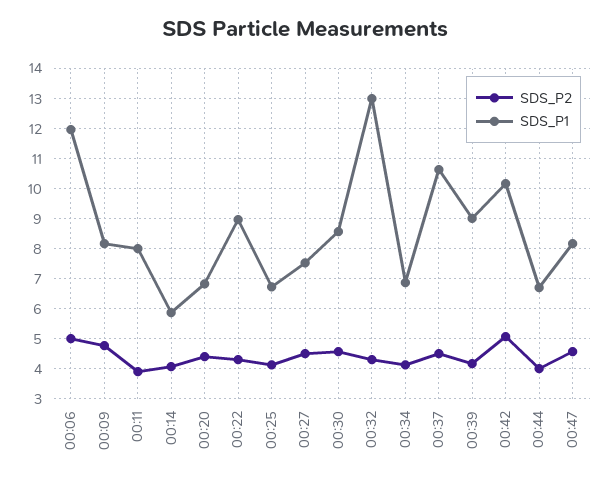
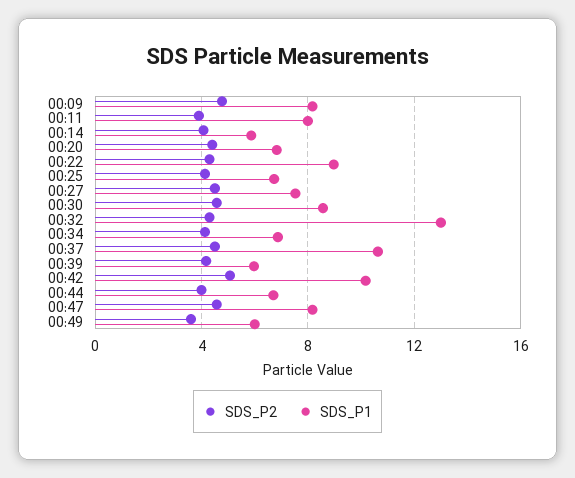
SDS_P2, 00:06: 5 -> none
SDS_P1, 00:06: 12 -> none
SDS_P1, 00:39: 9 -> 6
SDS_P2, 00:49: none -> 3.5
SDS_P1, 00:49: none -> 6

